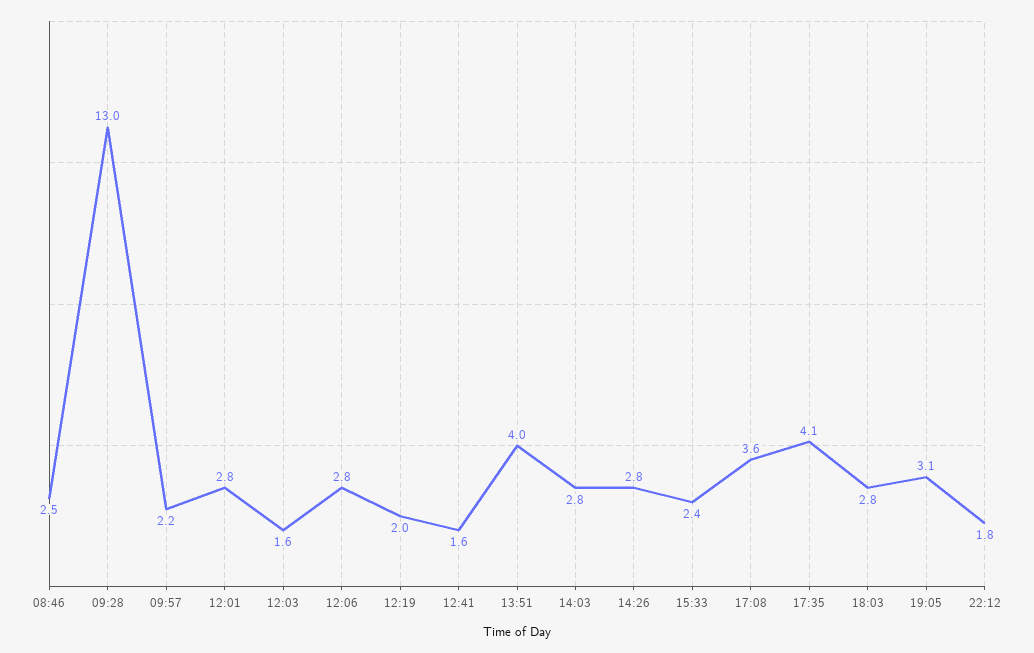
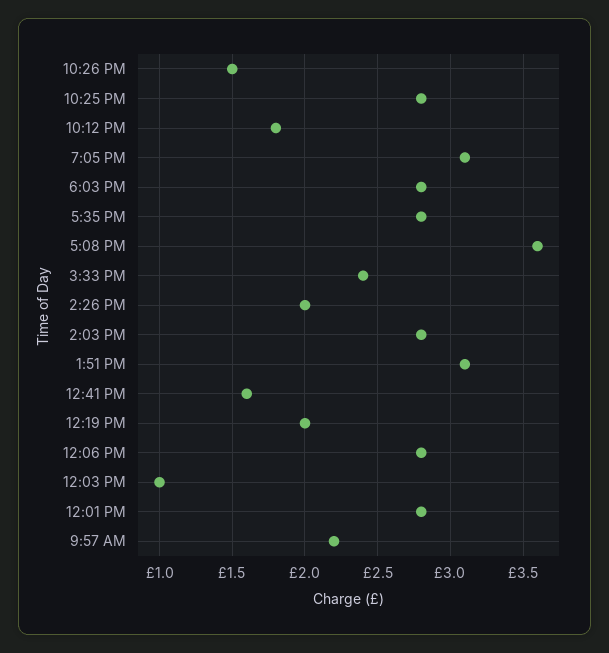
08:46: 2.5 -> none
09:28: 13 -> none
12:03: 1.6 -> 1
13:51: 4 -> 3.1
14:26: 2.8 -> 2
17:35: 4.1 -> 2.8
10:26 PM: none -> 1.5
10:25 PM: none -> 2.8

